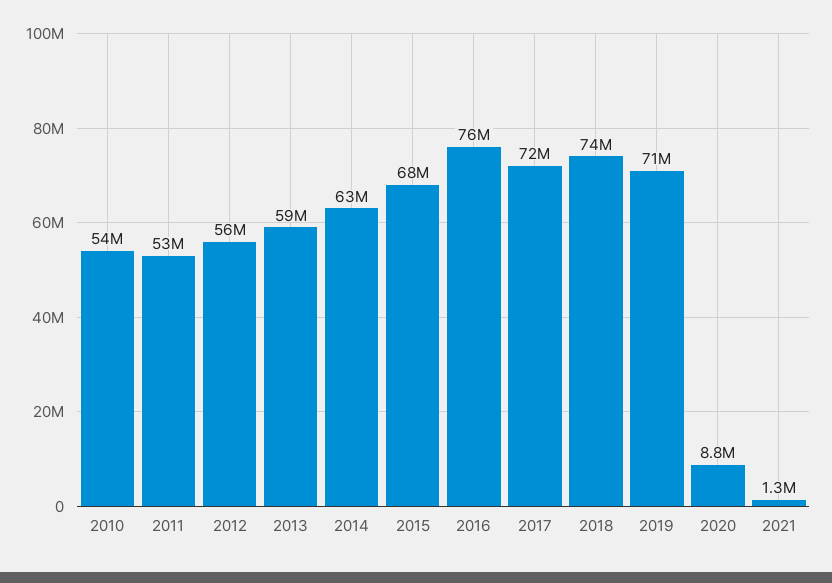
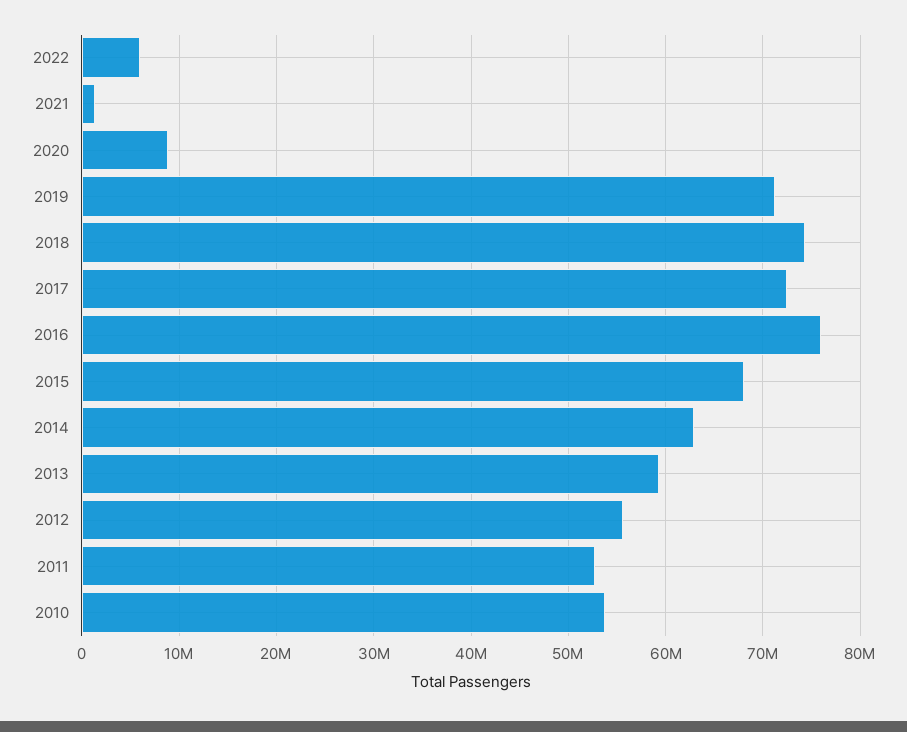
2022: none -> 6000000

